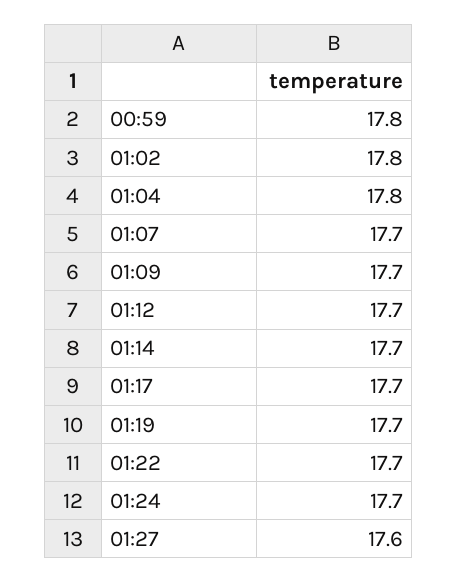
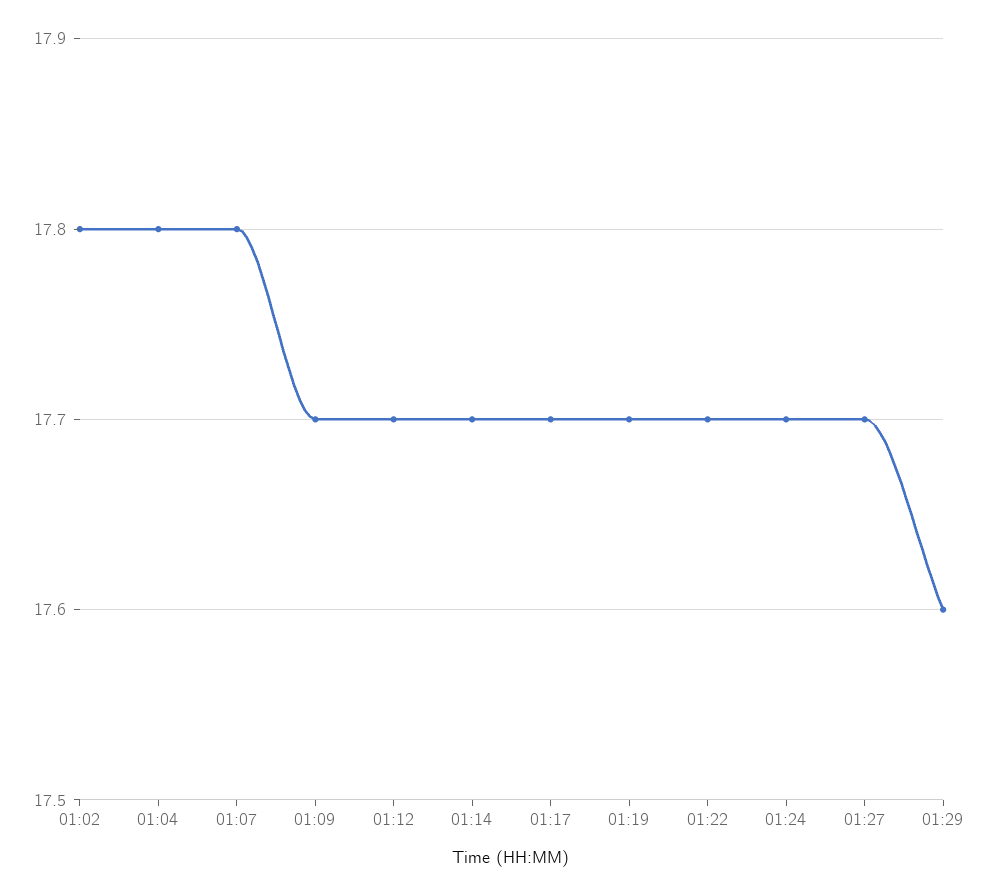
00:59: 17.8 -> none
01:07: 17.7 -> 17.8
01:27: 17.6 -> 17.7
01:29: none -> 17.6

